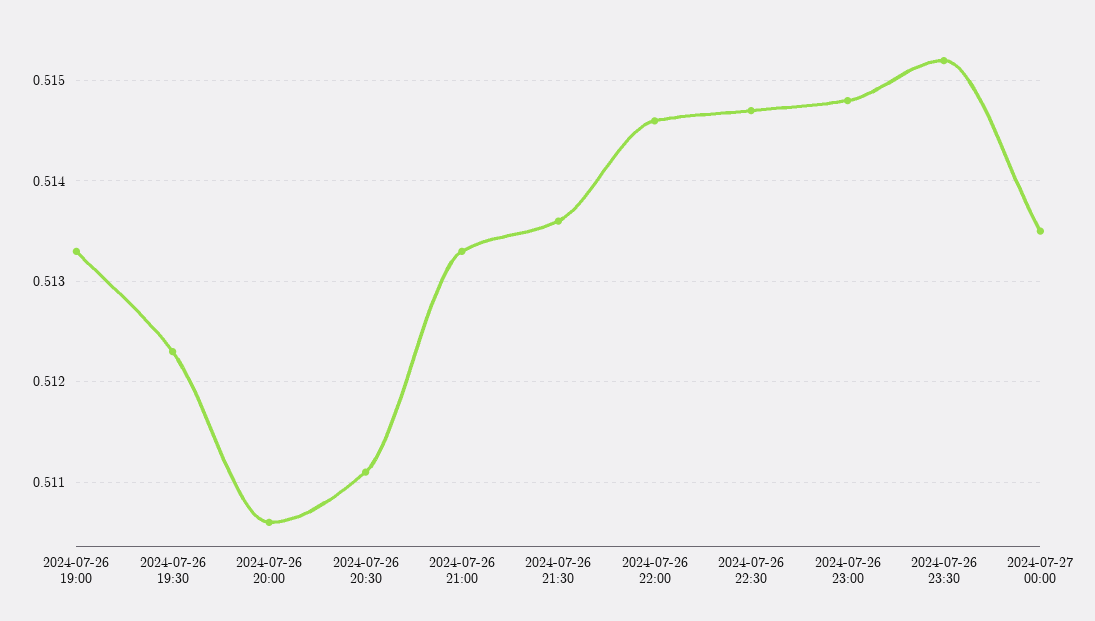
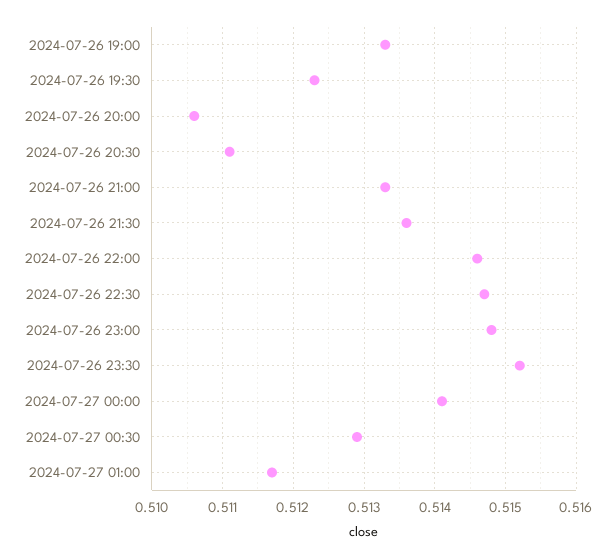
2024-07-27 00:00: 0.5135 -> 0.5141
2024-07-27 00:30: none -> 0.5129
2024-07-27 01:00: none -> 0.5117

